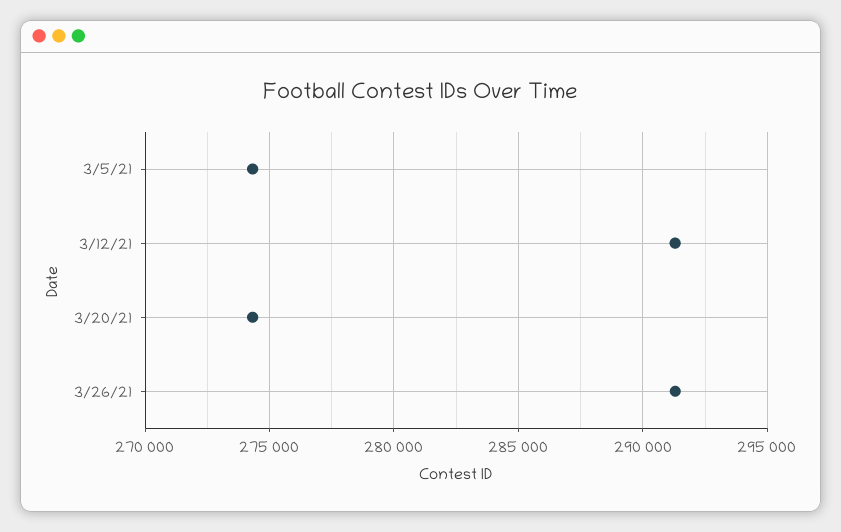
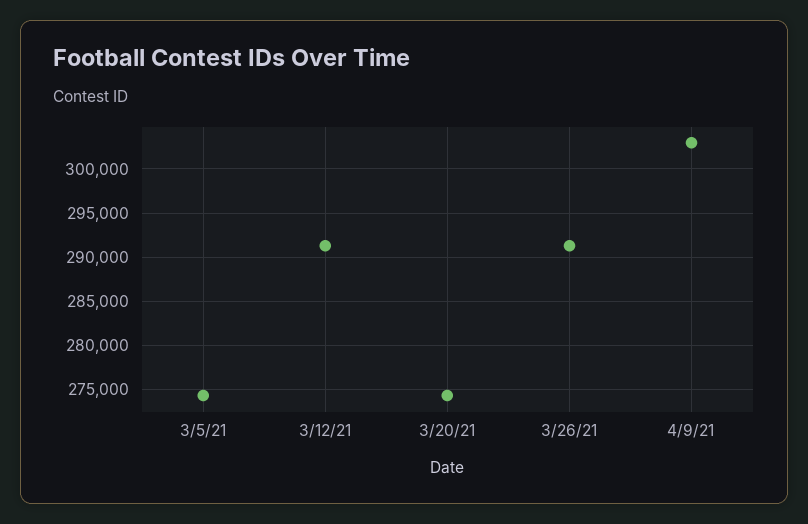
4/9/21: none -> 303000

